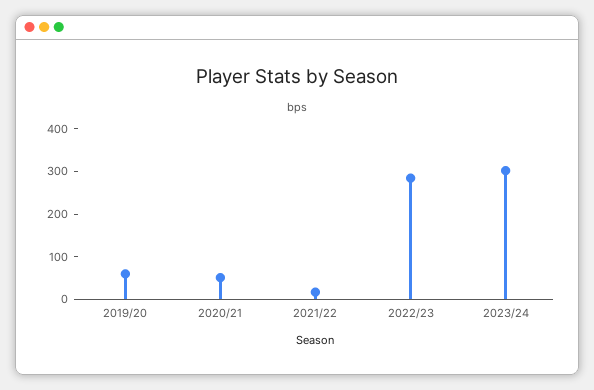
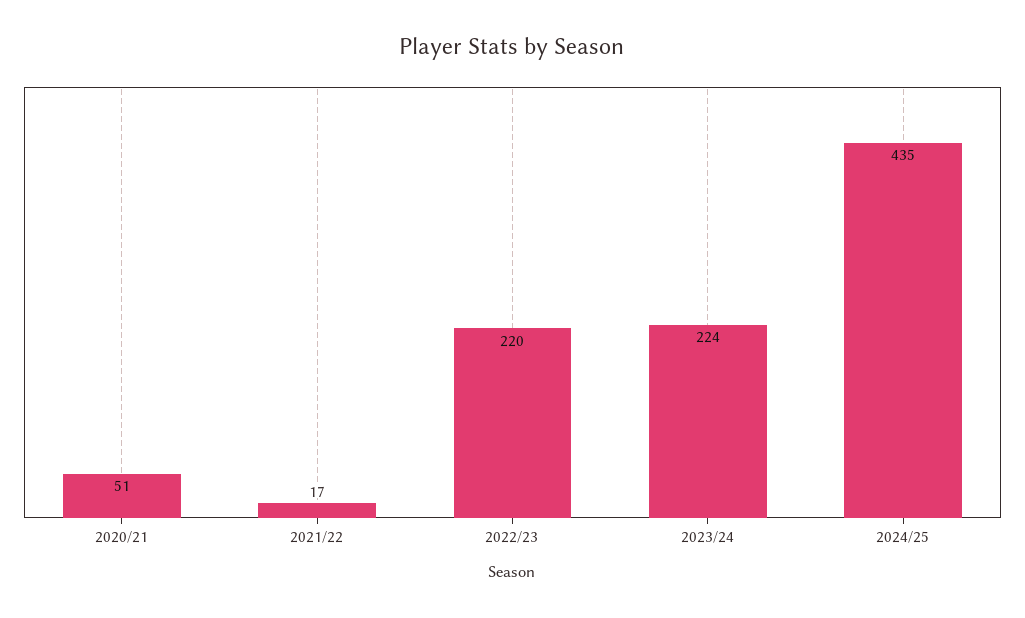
2019/20: 60 -> none
2022/23: 280 -> 220
2023/24: 300 -> 224
2024/25: none -> 435

